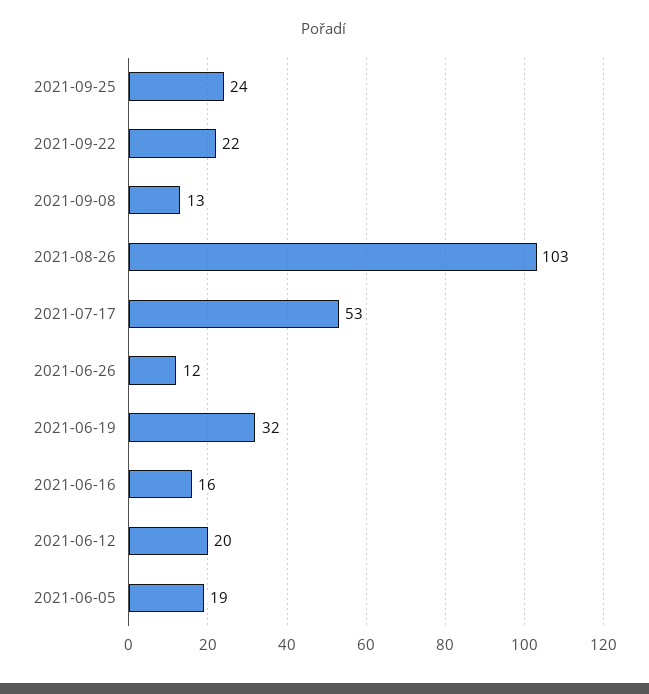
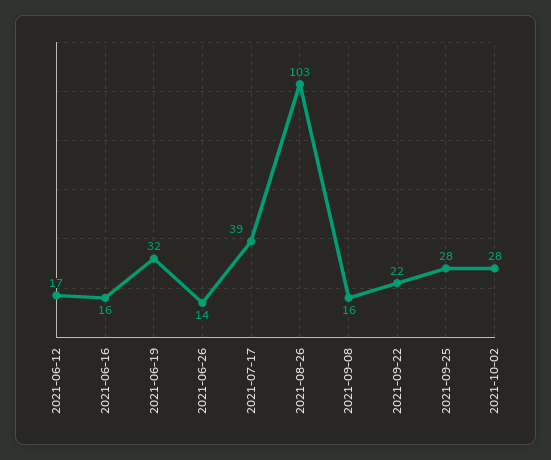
2021-09-25: 24 -> 28
2021-09-08: 13 -> 16
2021-07-17: 53 -> 39
2021-06-26: 12 -> 14
2021-06-12: 20 -> 17
2021-06-05: 19 -> none
2021-10-02: none -> 28

